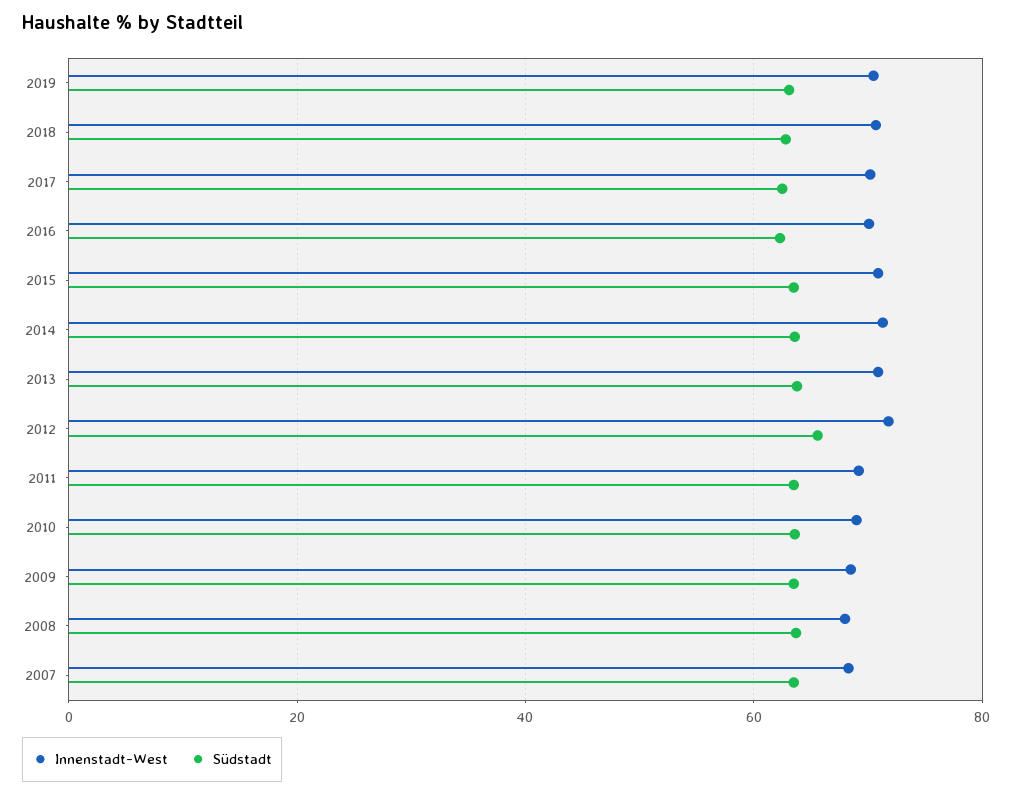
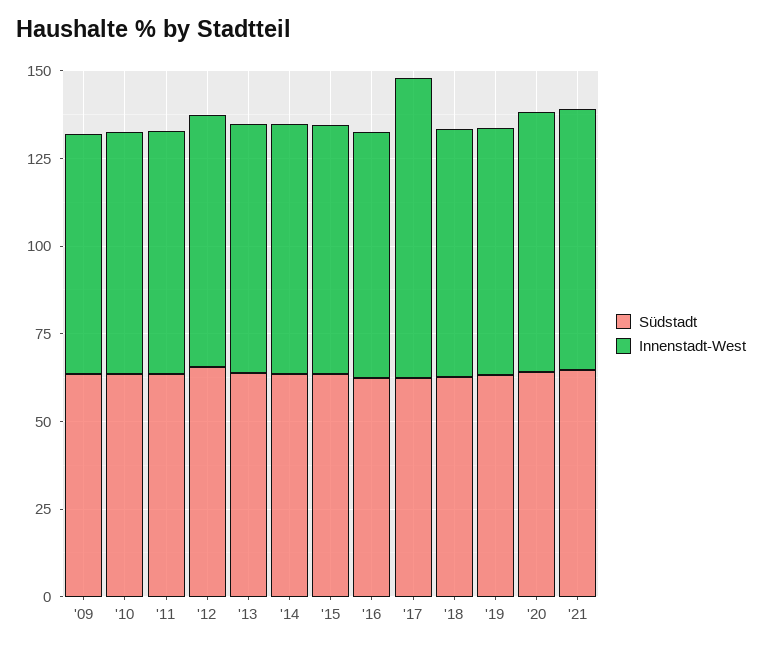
Innenstadt-West, 2017: 70 -> 85
Innenstadt-West, 2008: 68 -> none
Südstadt, 2008: 64 -> none
Innenstadt-West, 2007: 68 -> none
Südstadt, 2007: 64 -> none
Südstadt, '20: none -> 65
Innenstadt-West, '20: none -> 75
Südstadt, '21: none -> 65
Innenstadt-West, '21: none -> 75

